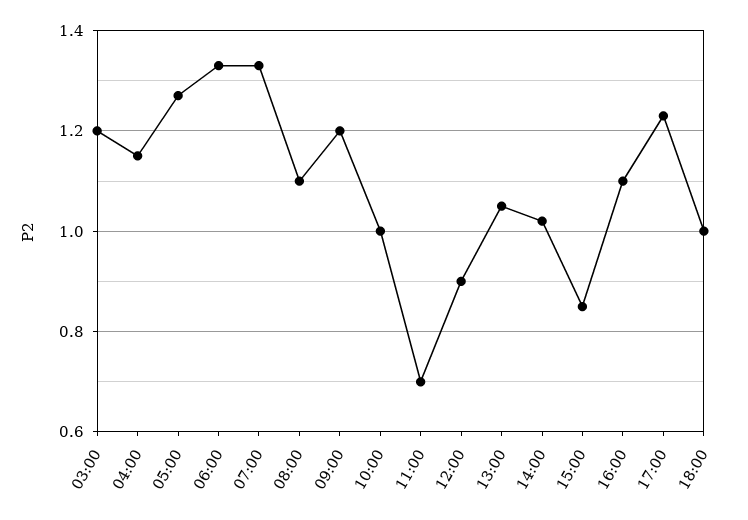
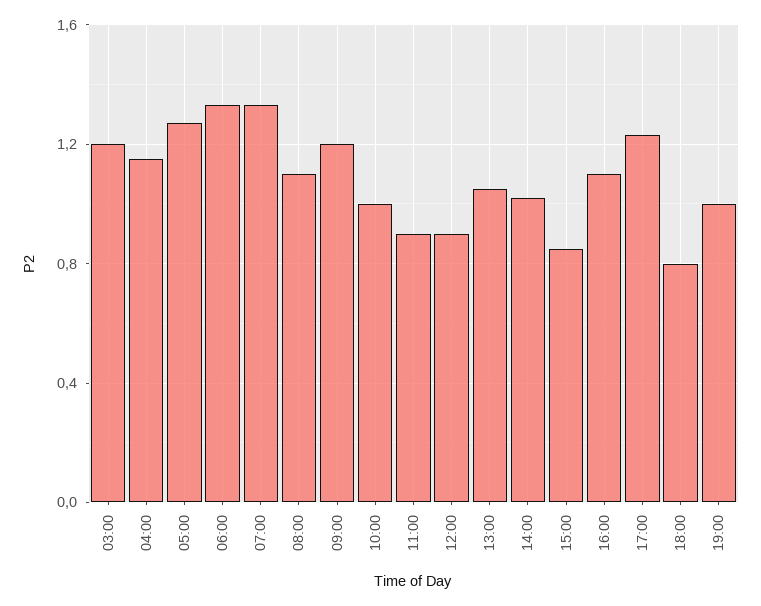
11:00: 0.7 -> 0.9
18:00: 1 -> 0.8
19:00: none -> 1

